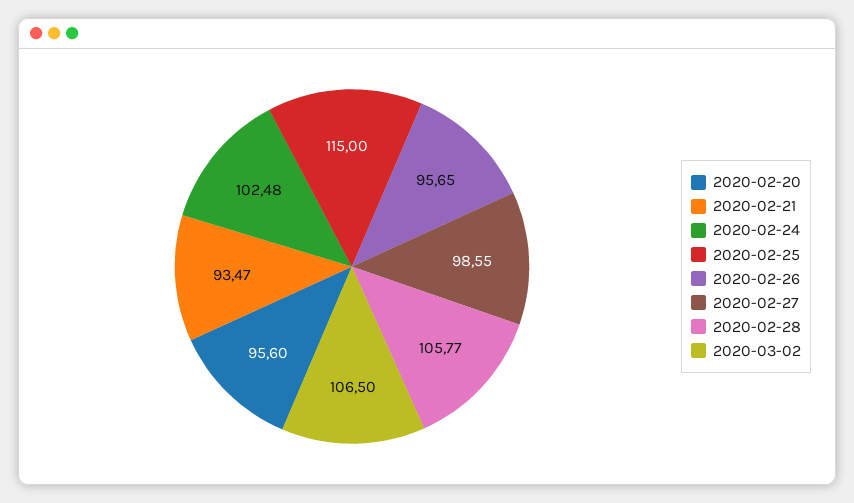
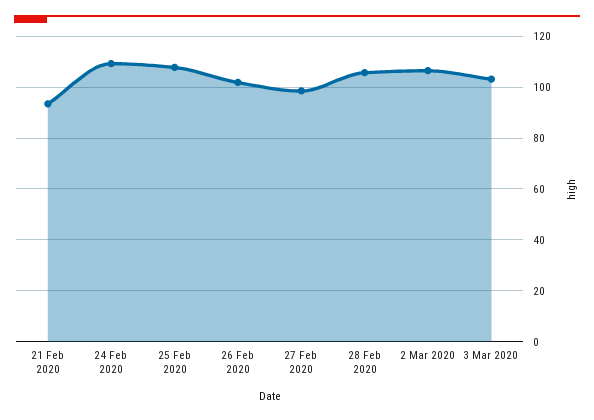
2020-02-20: 95.6 -> none
2020-02-24: 102.48 -> 110
2020-02-25: 115 -> 107.5
2020-02-26: 95.65 -> 102.5
3 Mar 2020: none -> 102.5

